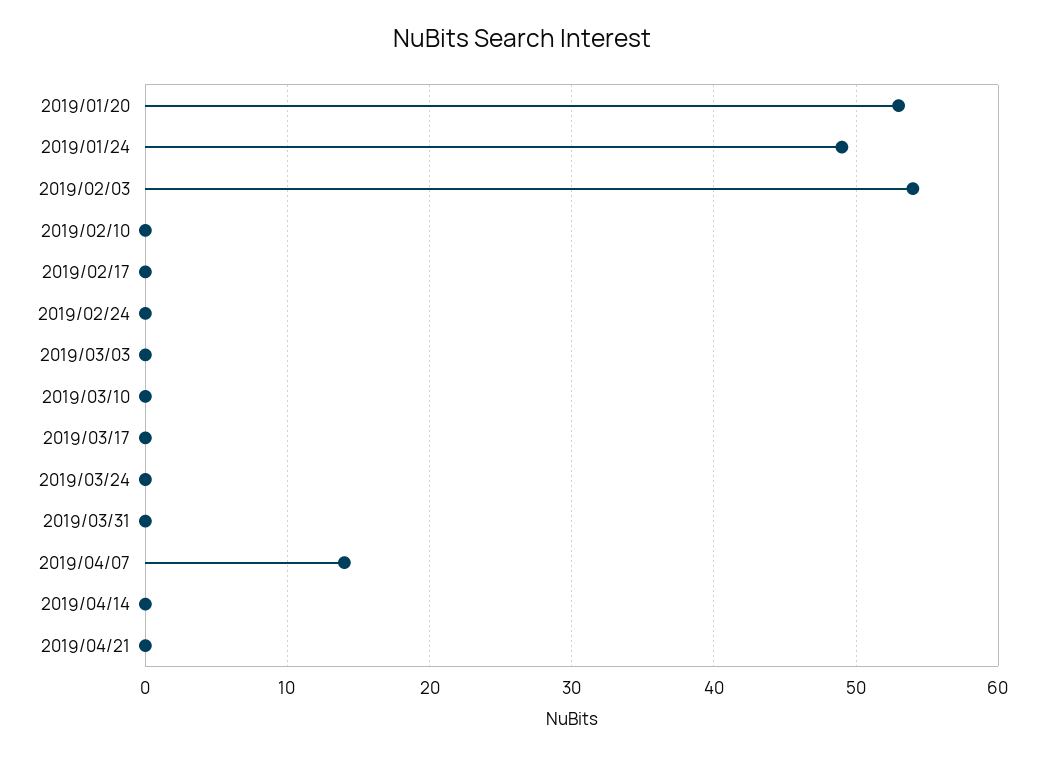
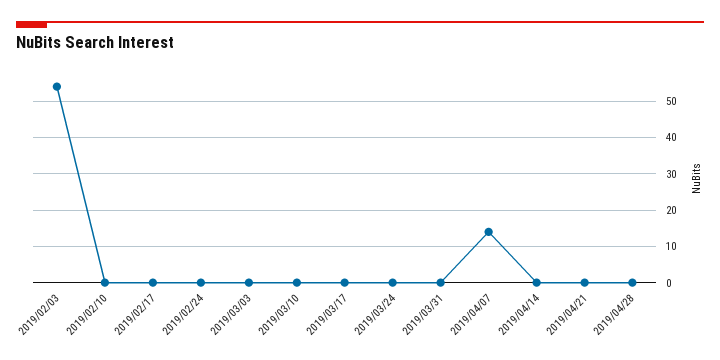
2019/01/20: 53 -> none
2019/01/24: 49 -> none
2019/04/28: none -> 0

